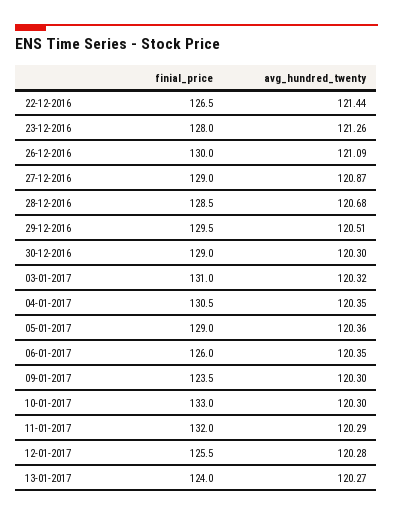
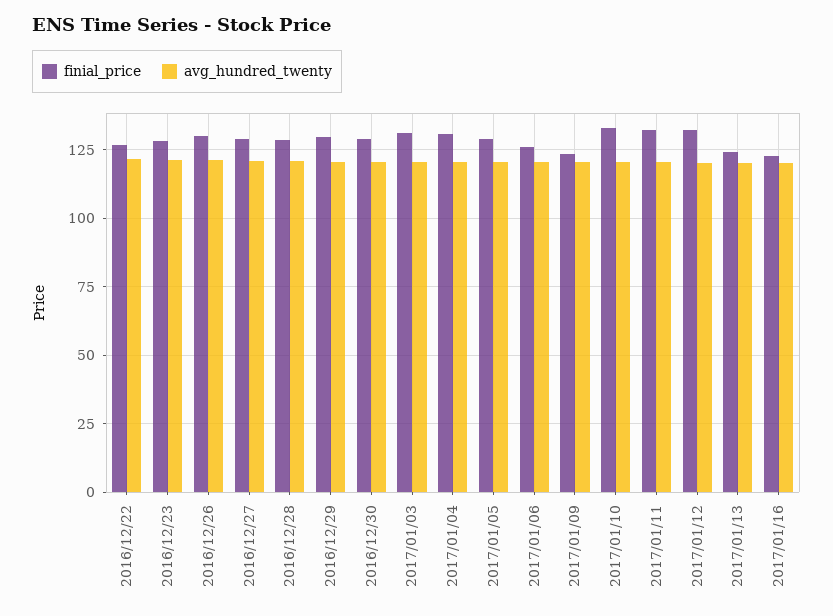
finial_price, 12-01-2017: 125.5 -> 132.5
finial_price, 2017/01/16: none -> 122.5
avg_hundred_twenty, 2017/01/16: none -> 120

